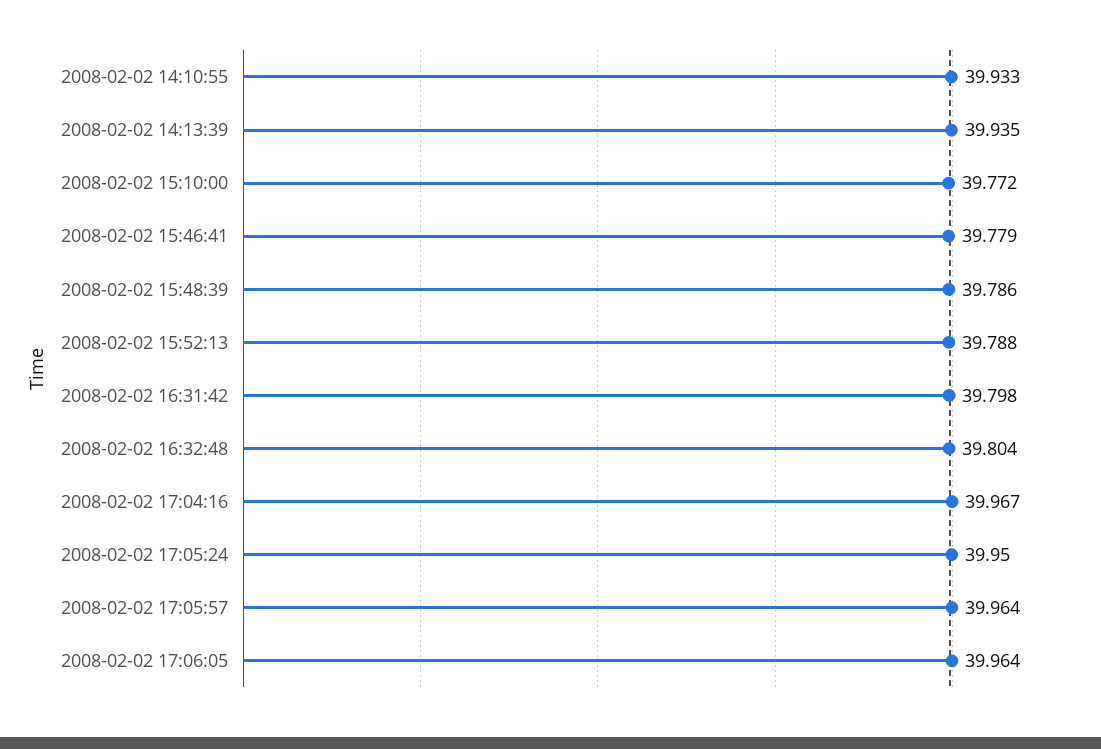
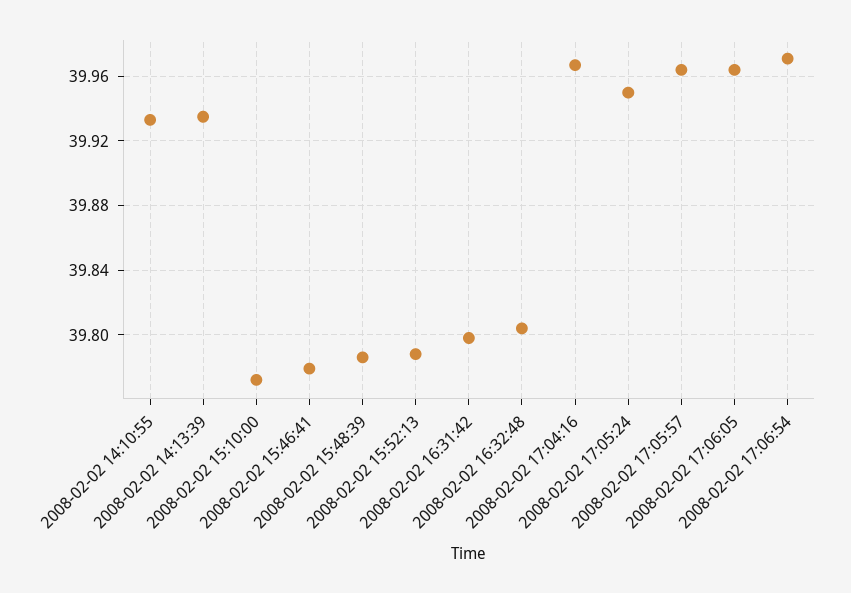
2008-02-02 17:06:54: none -> 39.97

